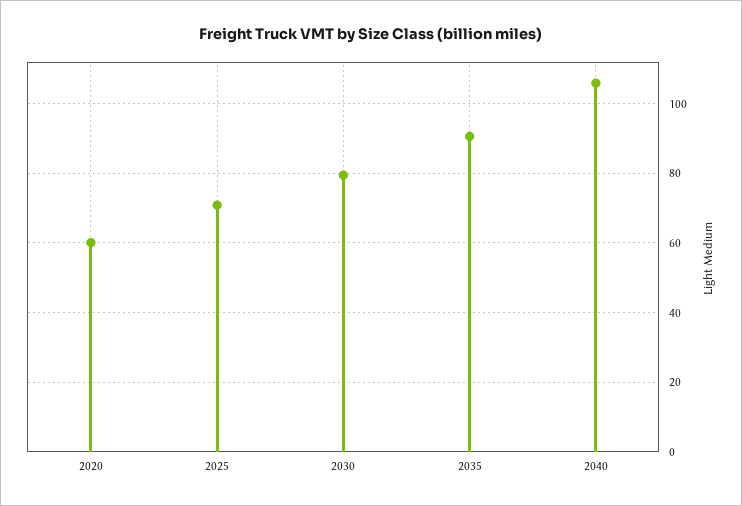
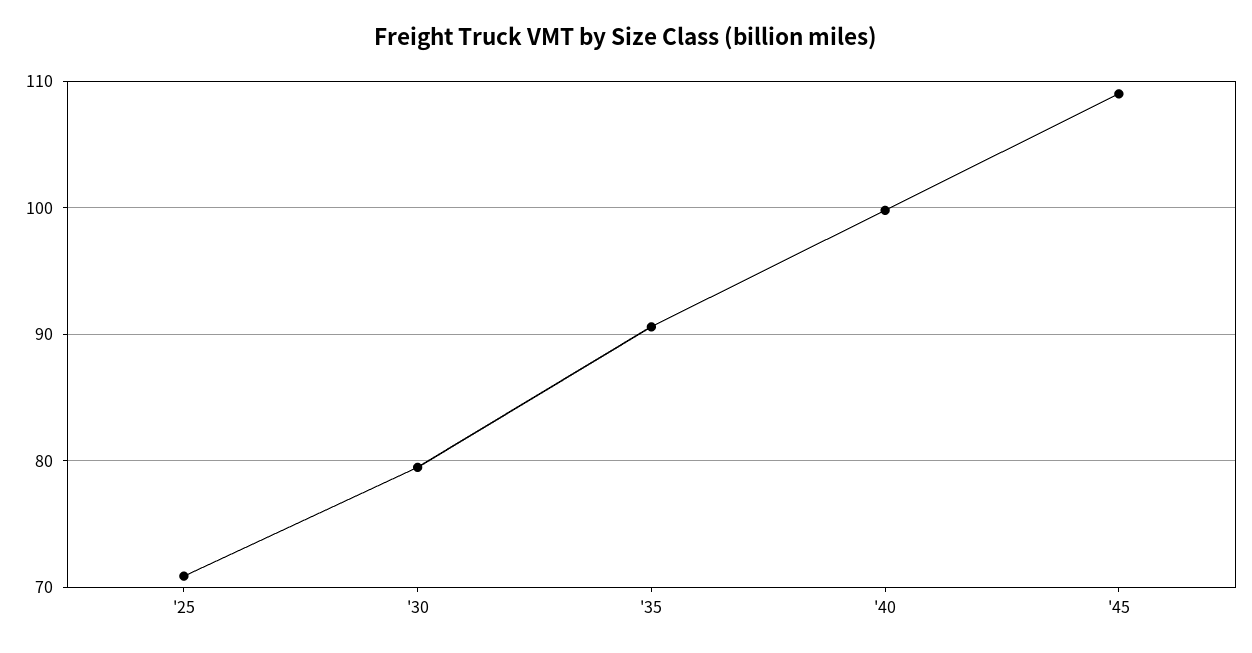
2020: 60 -> none
2040: 106 -> 100
'45: none -> 109

